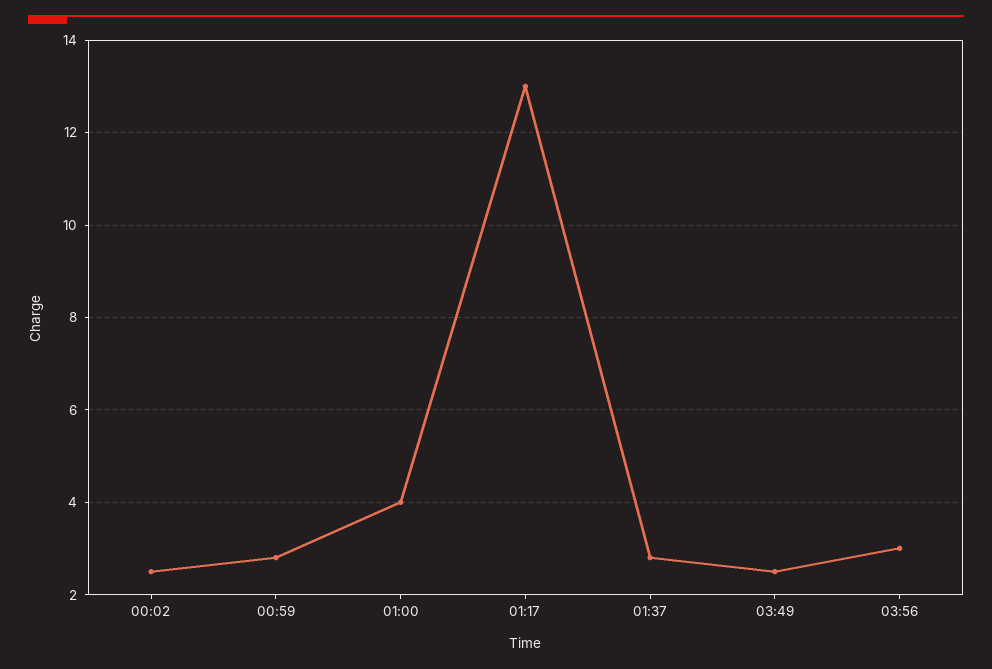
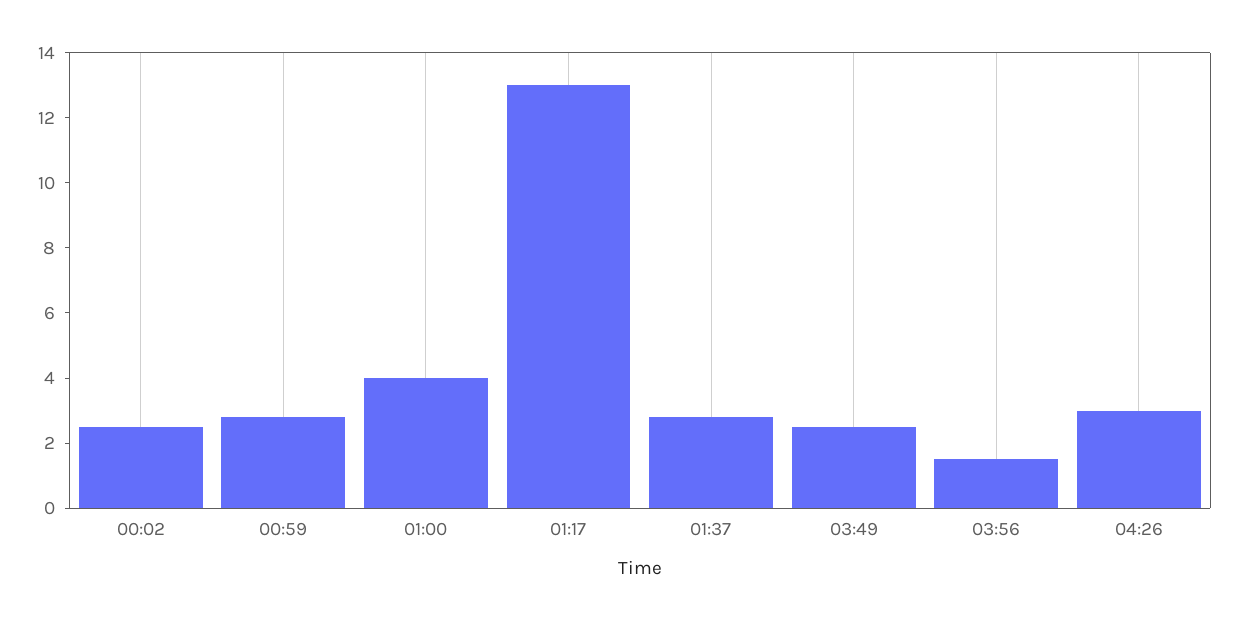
03:56: 3 -> 1.5
04:26: none -> 3

